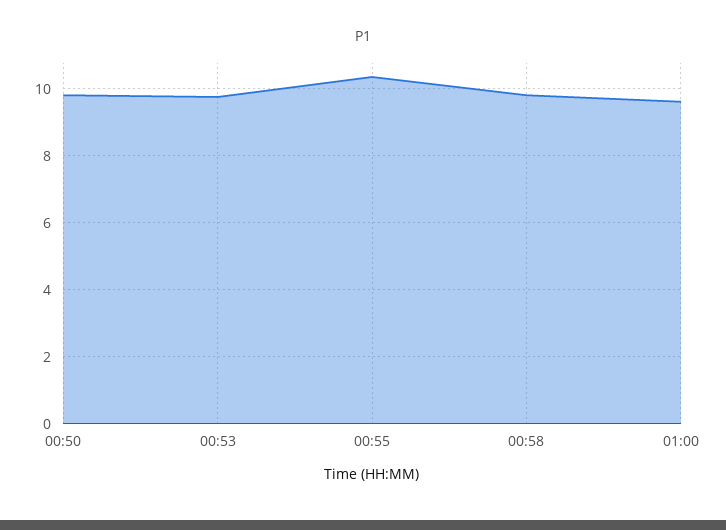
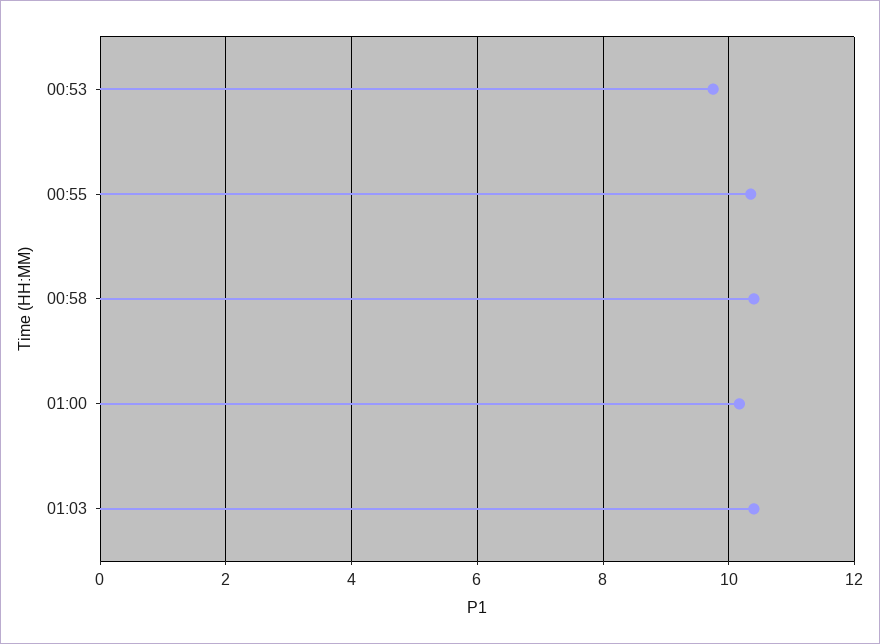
00:50: 9.8 -> none
00:58: 9.8 -> 10.4
01:00: 9.6 -> 10.2
01:03: none -> 10.4

